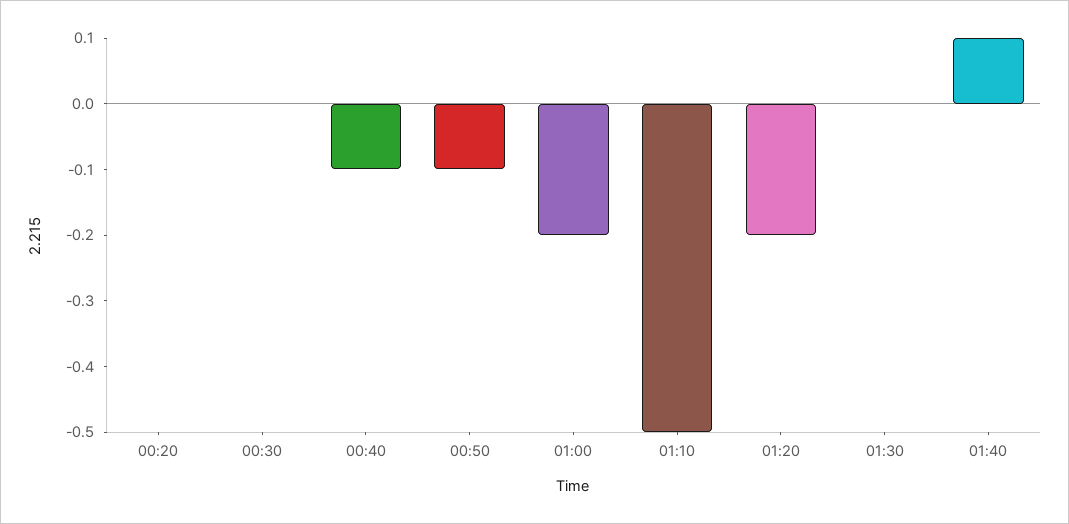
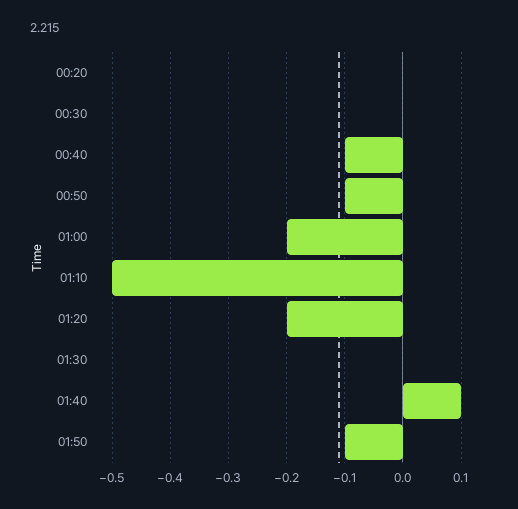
01:50: none -> -0.1

